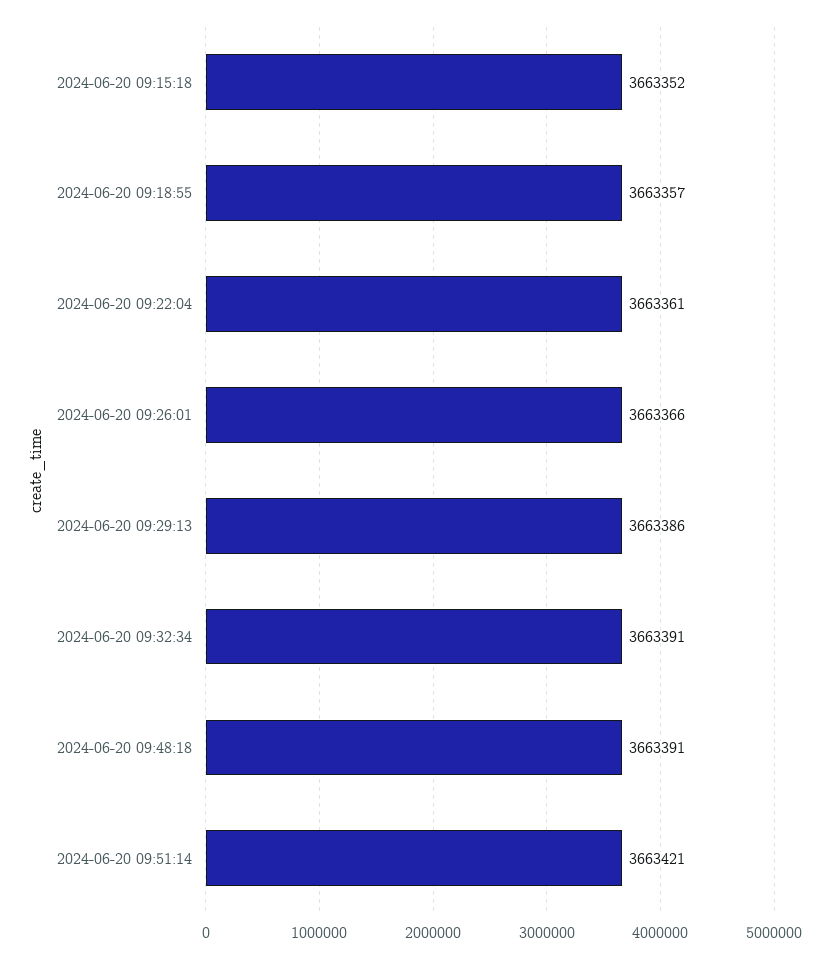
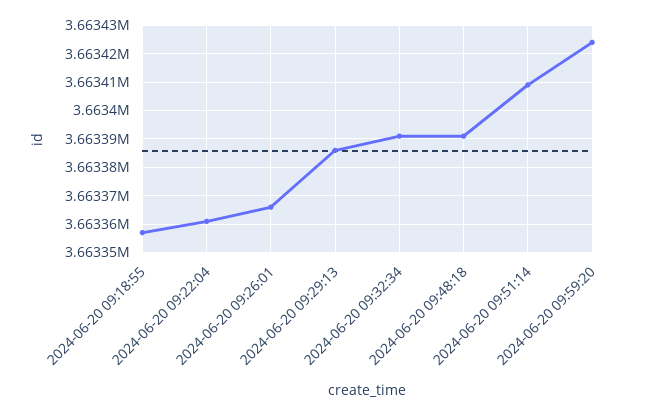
2024-06-20 09:15:18: 3663352 -> none
2024-06-20 09:51:14: 3663421 -> 3663410
2024-06-20 09:59:20: none -> 3663425

